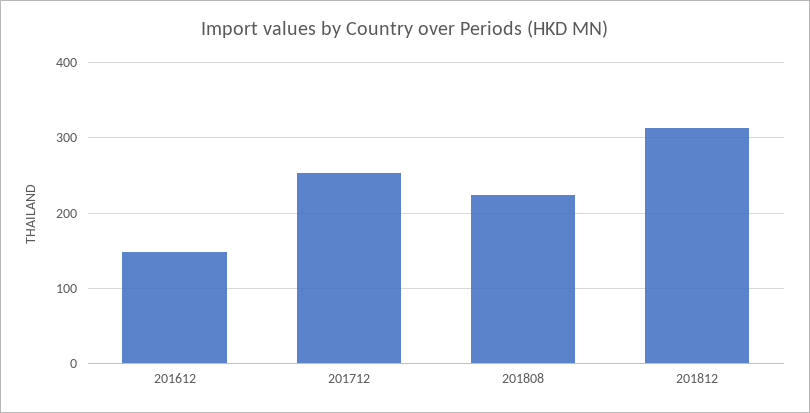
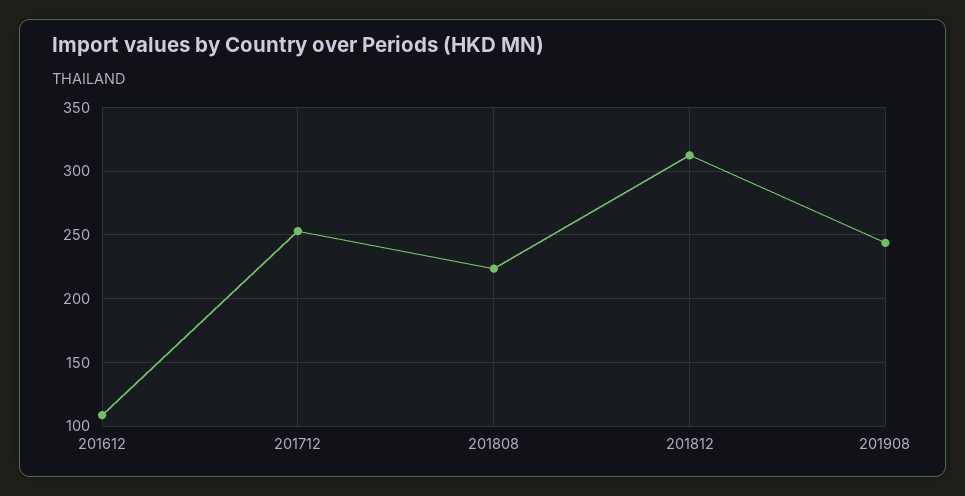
201612: 150 -> 110
201908: none -> 245

